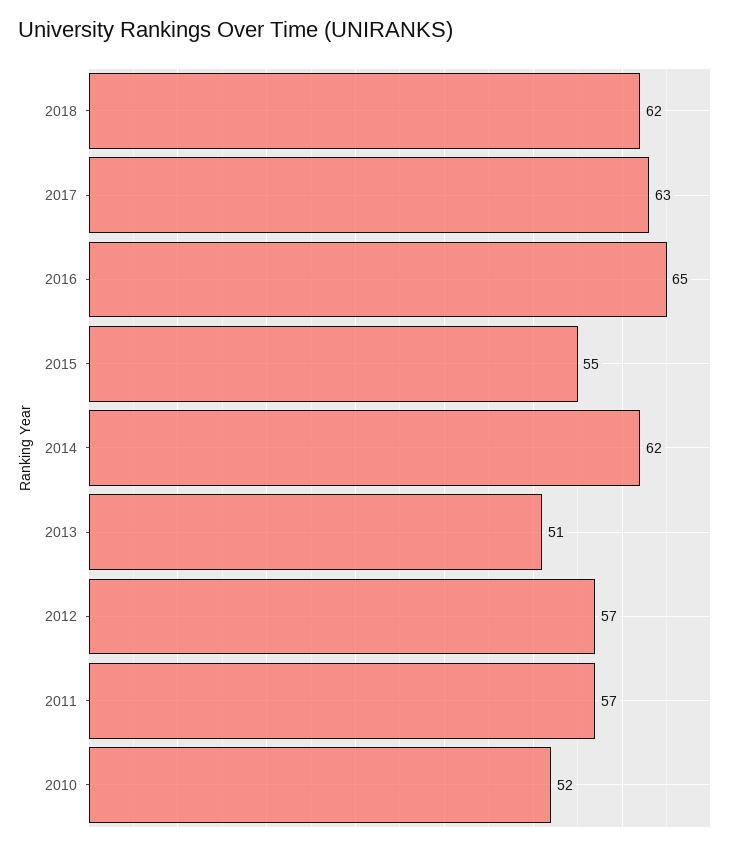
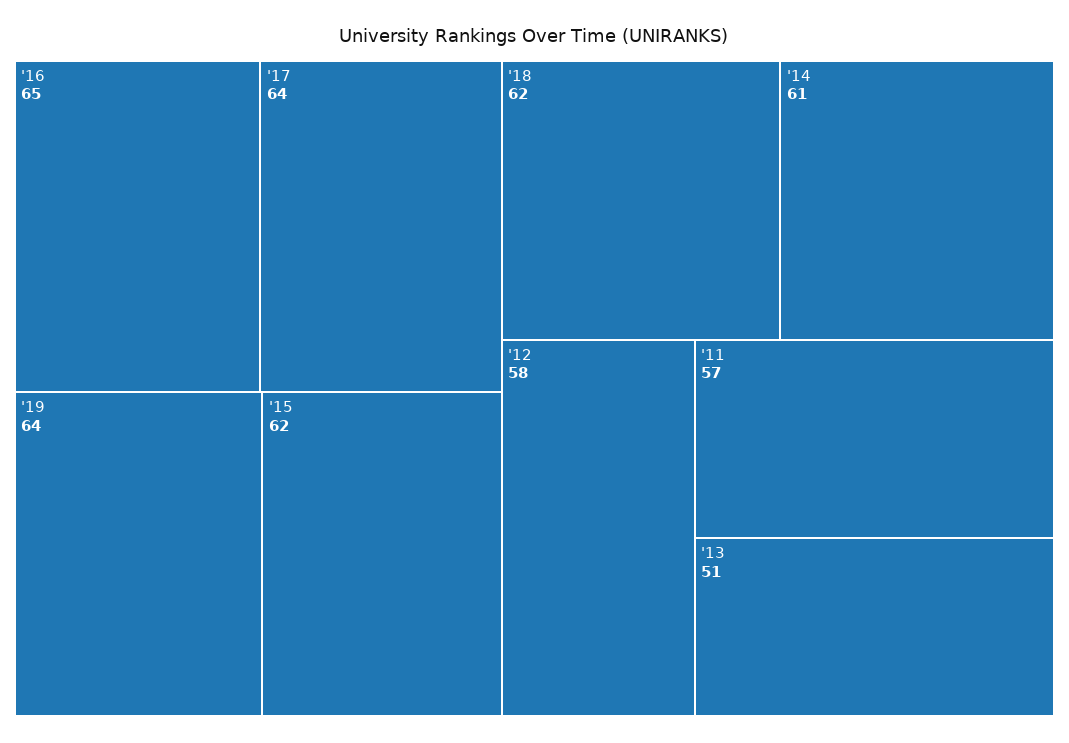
2017: 63 -> 64
2015: 55 -> 62
2014: 62 -> 61
2012: 57 -> 58
2010: 52 -> none
'19: none -> 64

